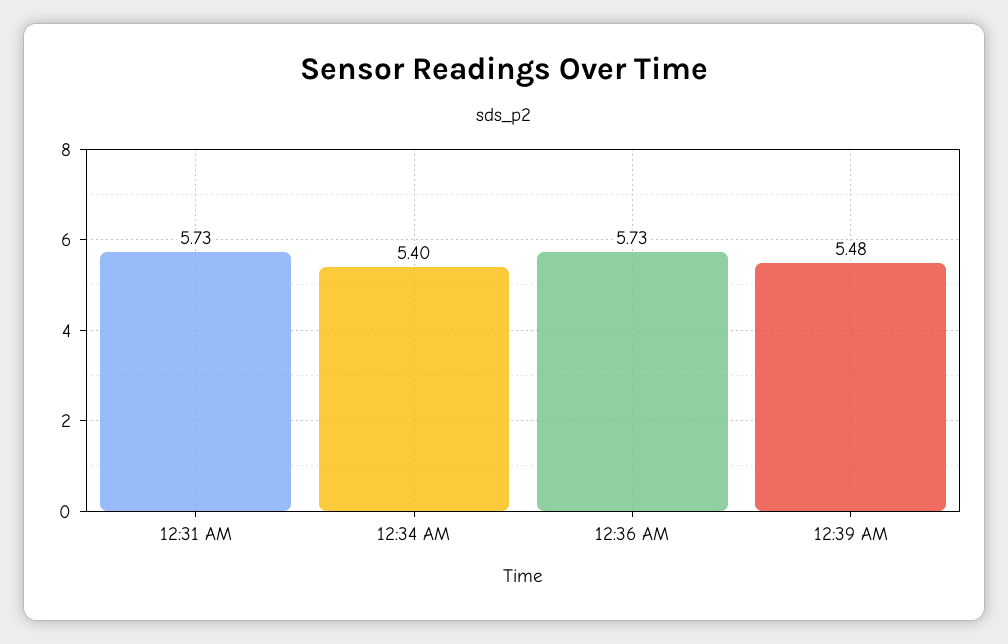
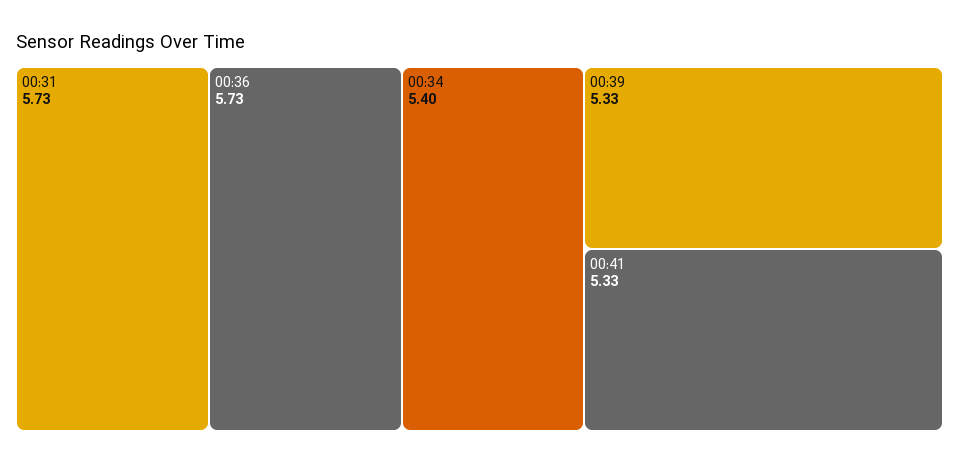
12:39 AM: 5.48 -> 5.33
00:41: none -> 5.33

